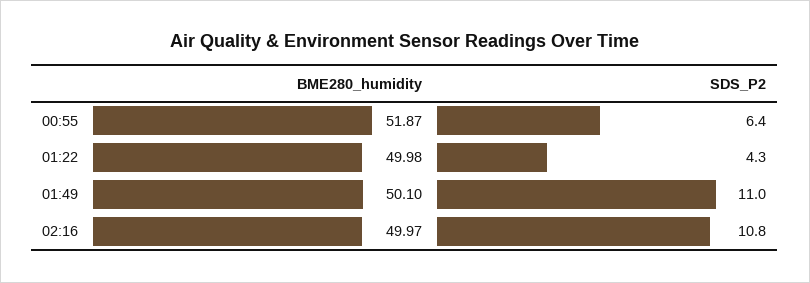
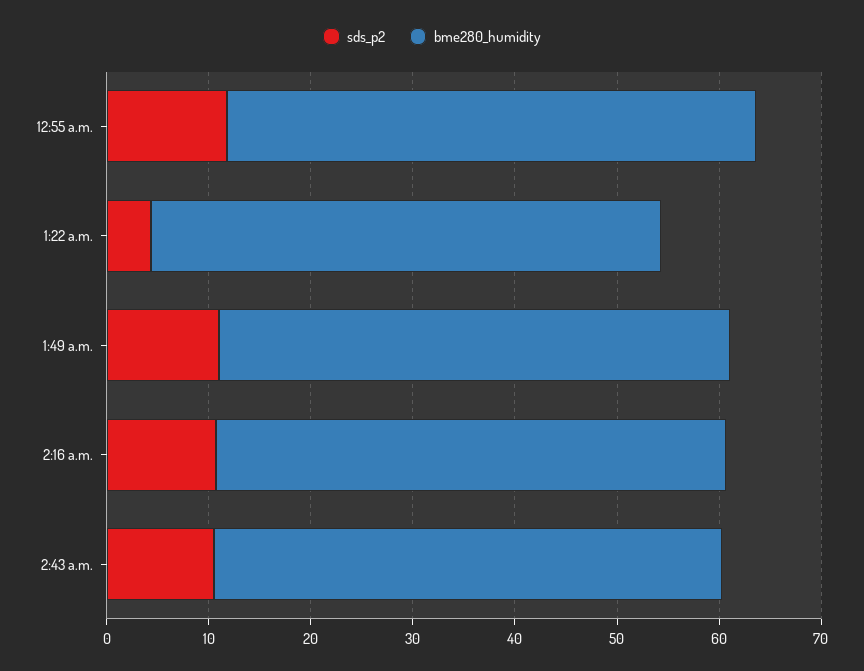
SDS_P2, 00:55: 6.4 -> 12
SDS_P2, 2:43 a.m.: none -> 10
BME280_humidity, 2:43 a.m.: none -> 50

